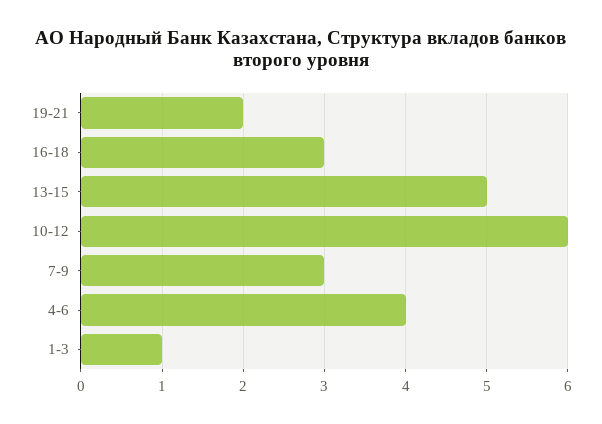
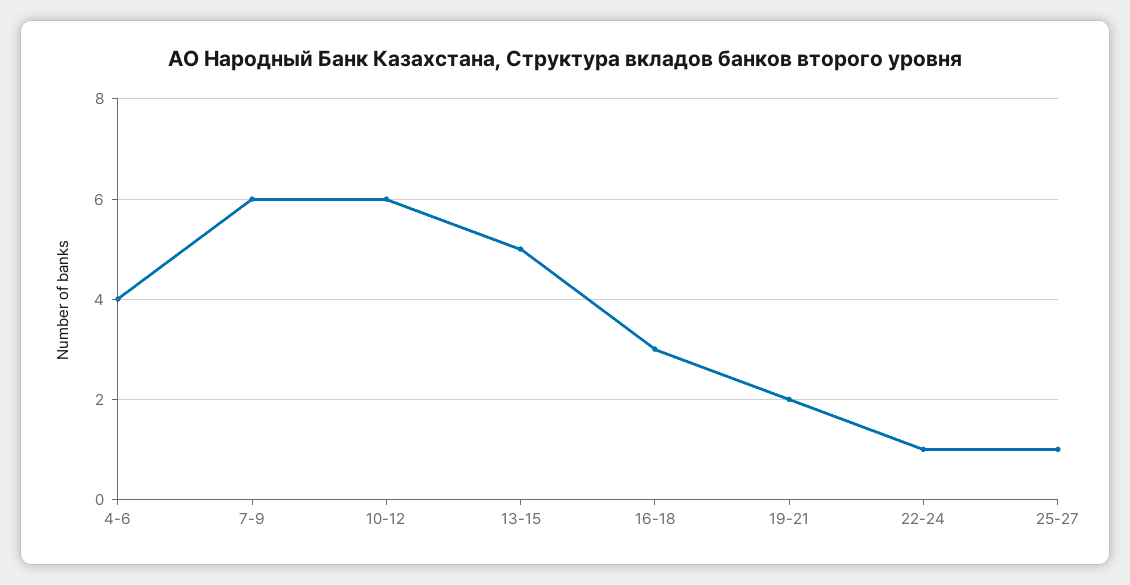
7-9: 3 -> 6
1-3: 1 -> none
22-24: none -> 1
25-27: none -> 1

